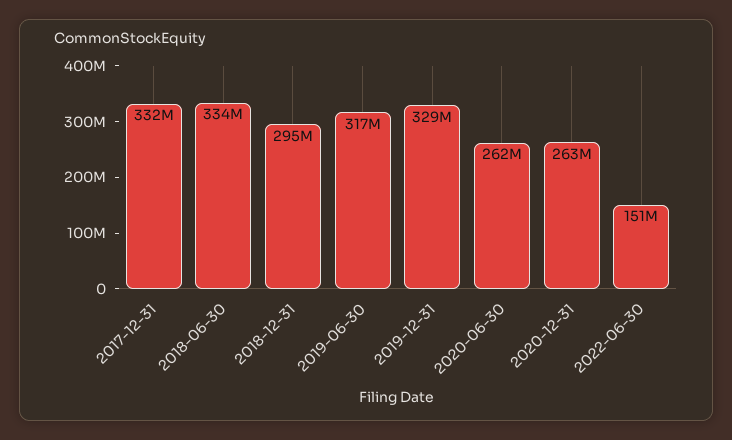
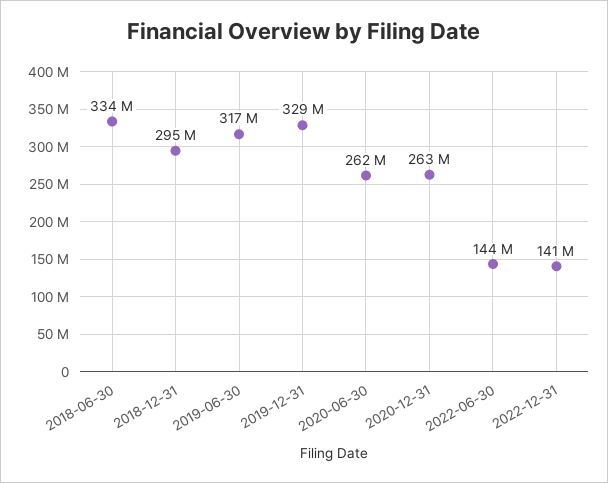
2017-12-31: 332000000 -> none
2022-06-30: 151000000 -> 144000000
2022-12-31: none -> 141000000

